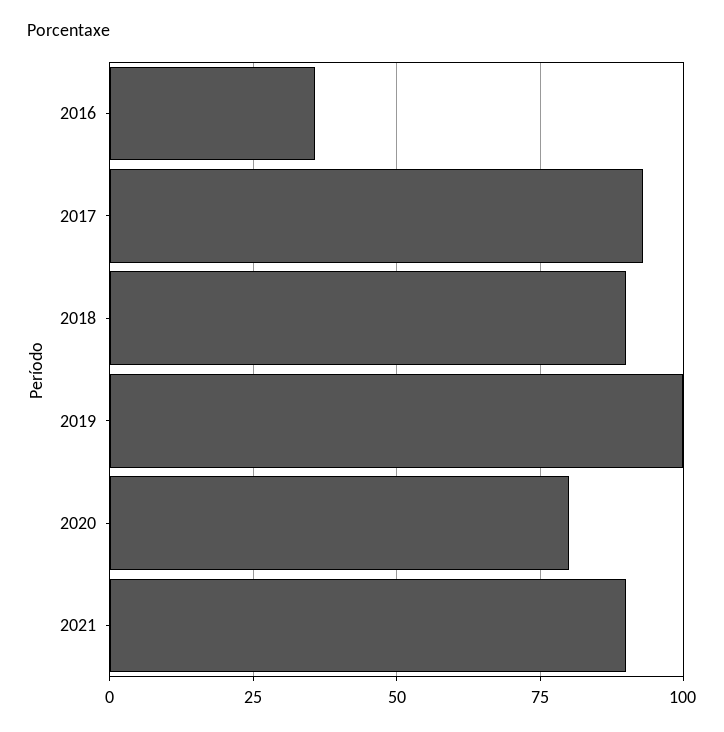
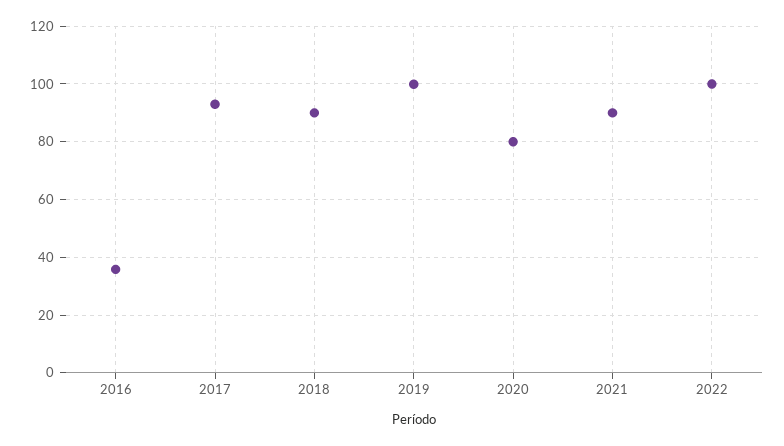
2022: none -> 100

